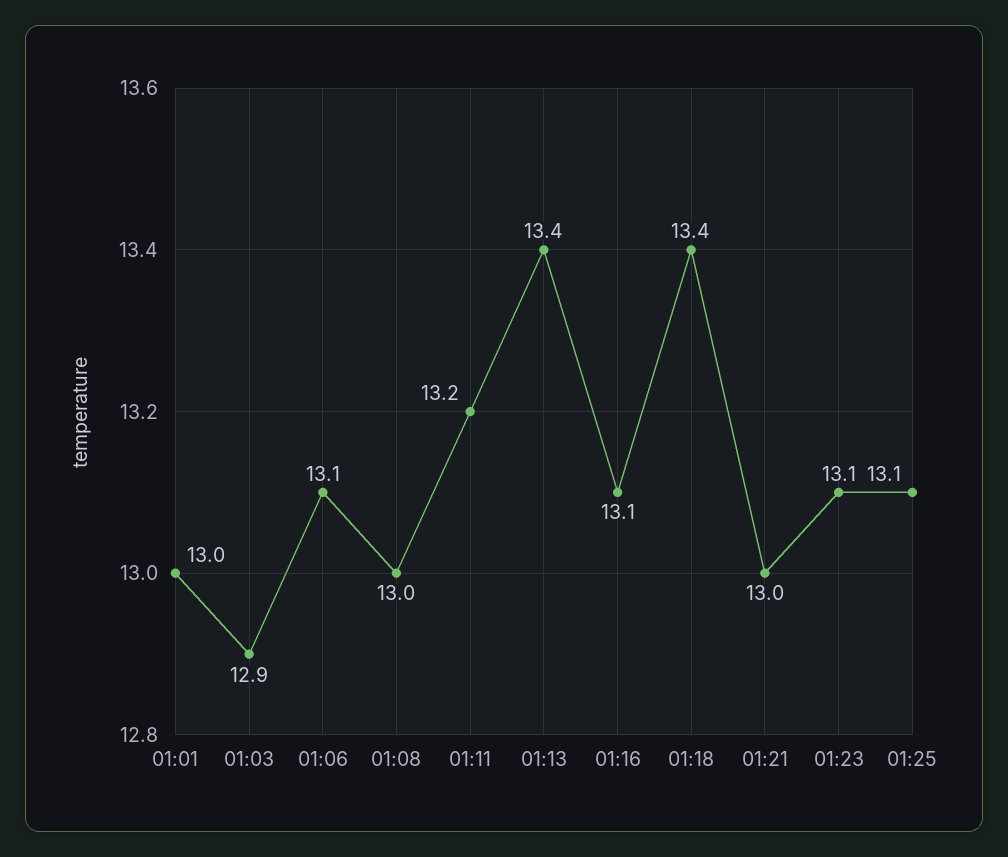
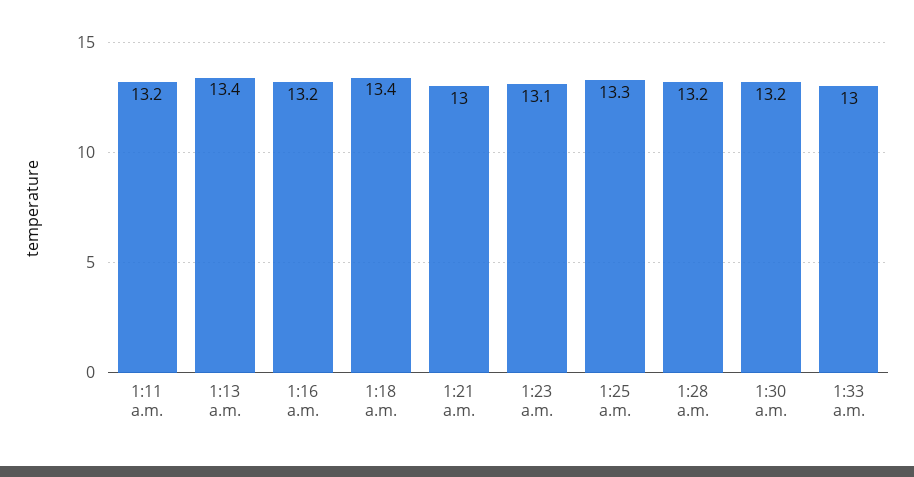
01:01: 13 -> none
01:03: 12.9 -> none
01:06: 13.1 -> none
01:08: 13 -> none
01:16: 13.1 -> 13.2
01:25: 13.1 -> 13.3
1:28 a.m.: none -> 13.2
1:30 a.m.: none -> 13.2
1:33 a.m.: none -> 13

